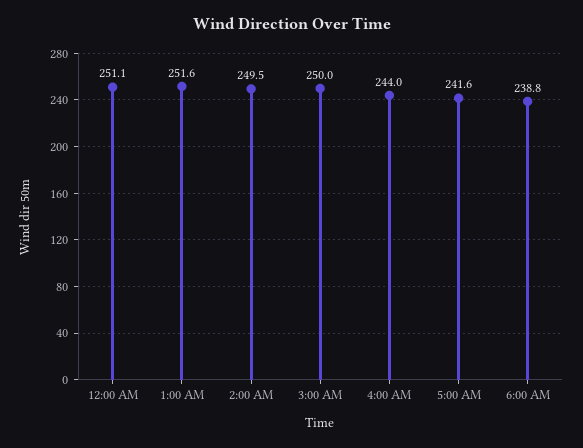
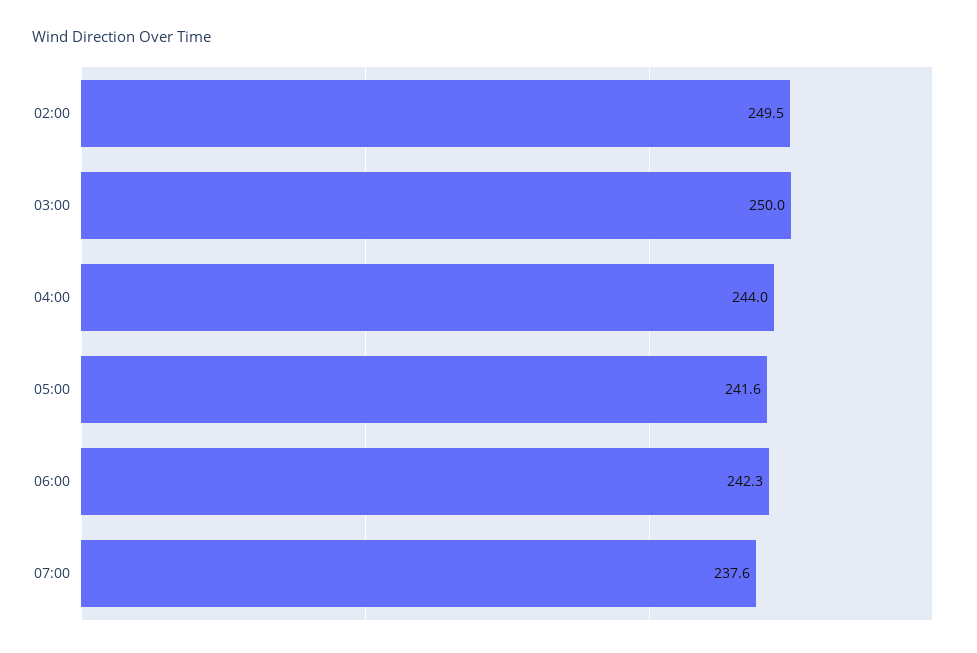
12:00 AM: 251.1 -> none
1:00 AM: 251.6 -> none
6:00 AM: 238.8 -> 242.3
07:00: none -> 237.6

